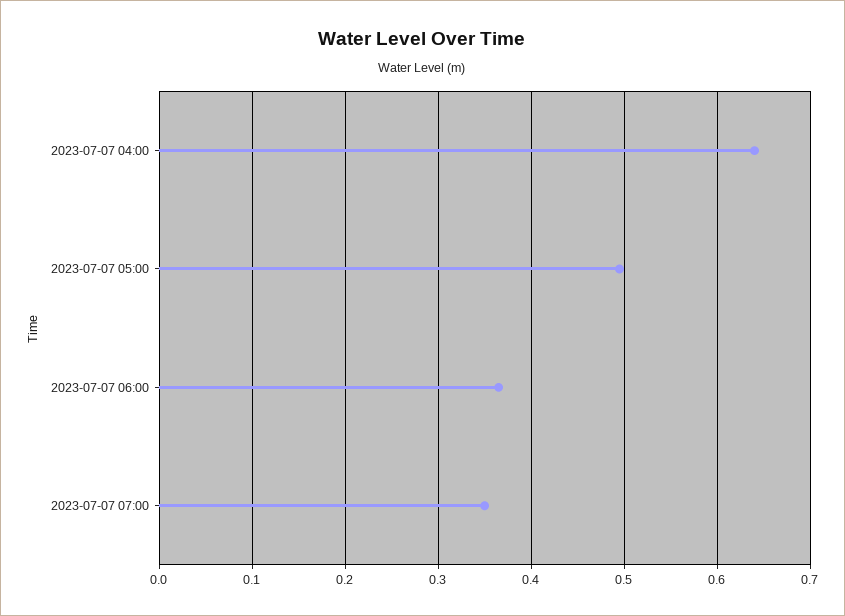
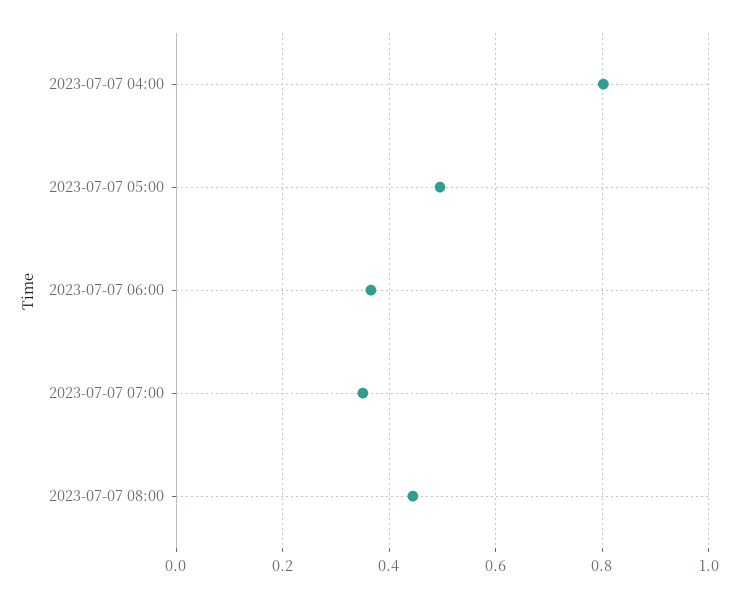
2023-07-07 04:00: 0.64 -> 0.8
2023-07-07 08:00: none -> 0.44

